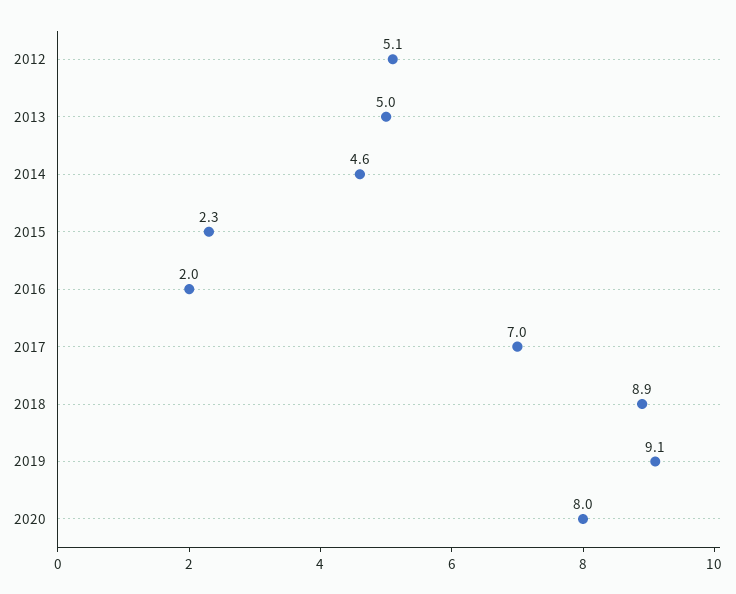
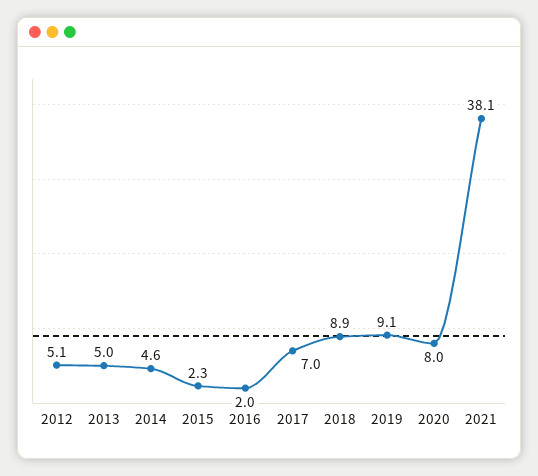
2021: none -> 38.1

